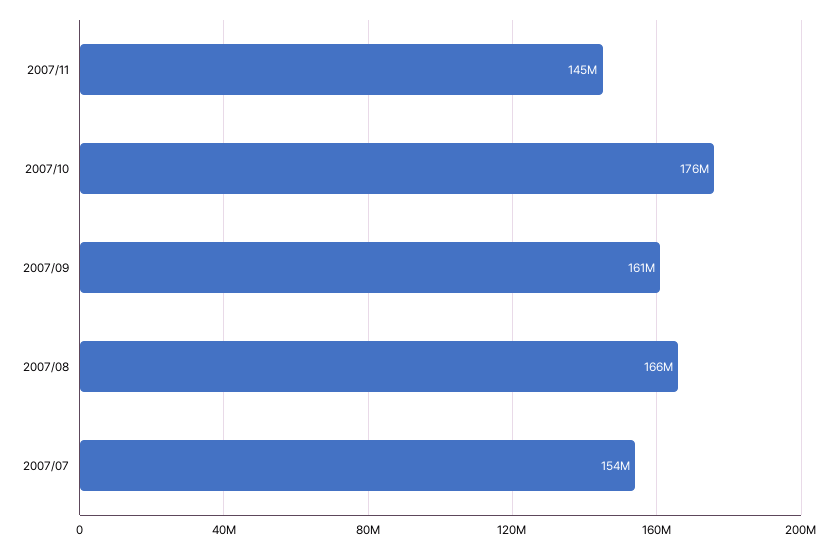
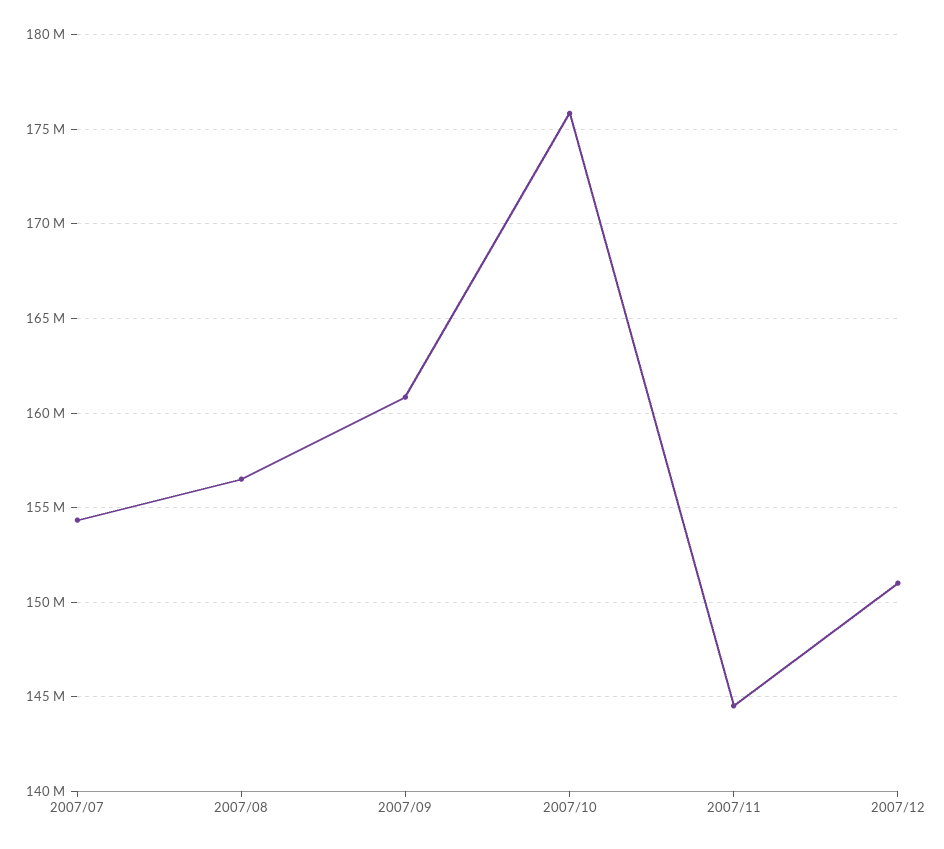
2007/08: 166000000 -> 156500000
2007/12: none -> 151000000

